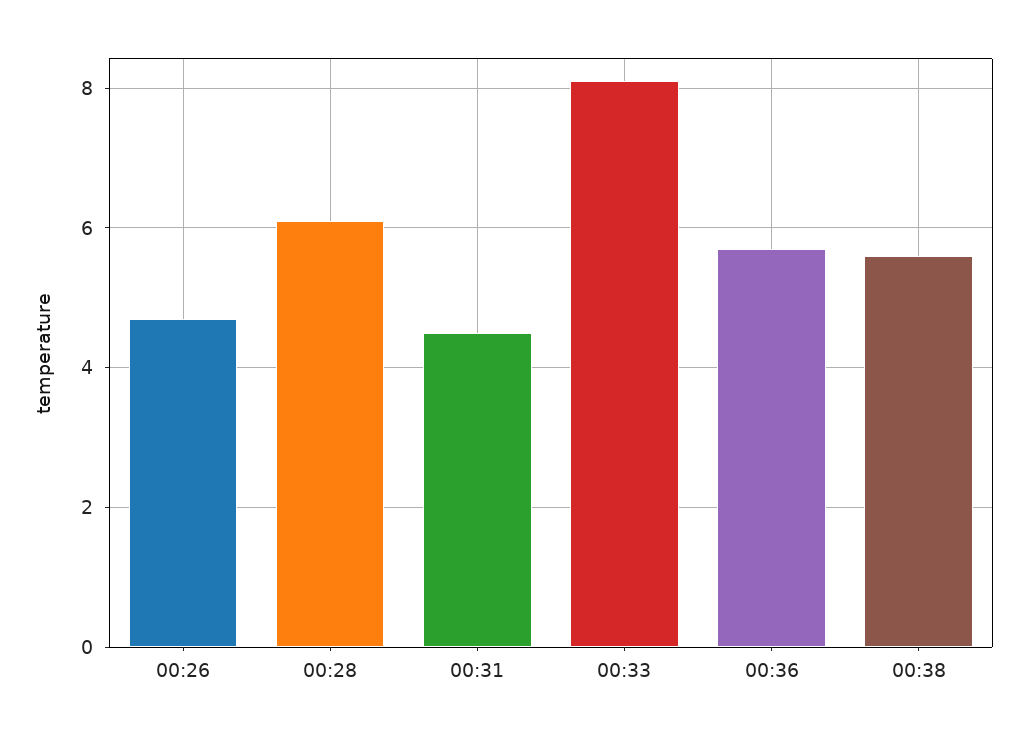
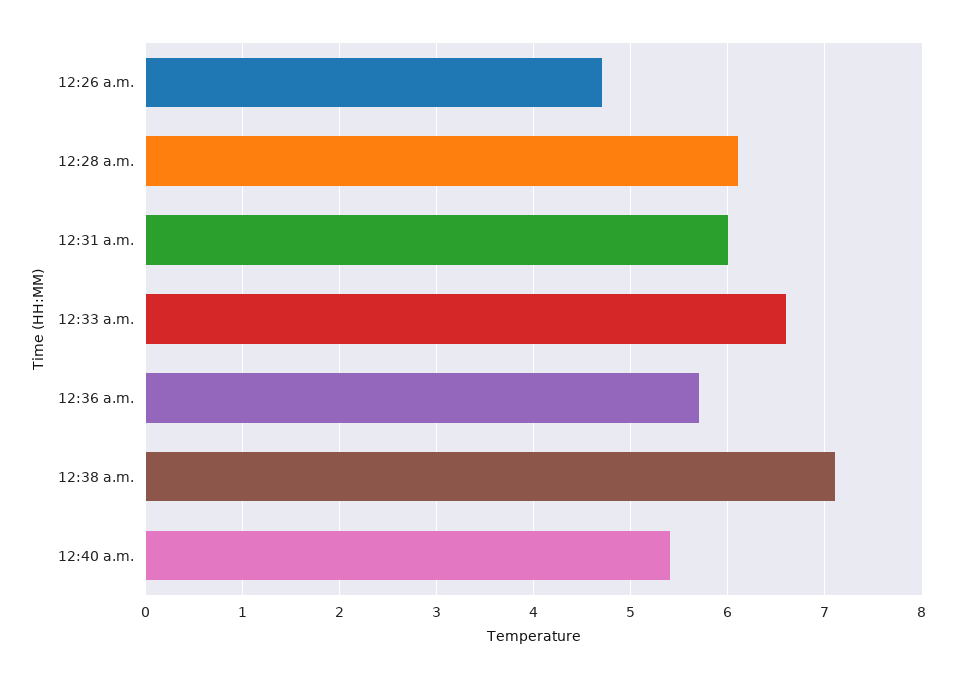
00:31: 4.5 -> 6
00:33: 8 -> 6.6
00:38: 5.5 -> 7.1
12:40 a.m.: none -> 5.4

